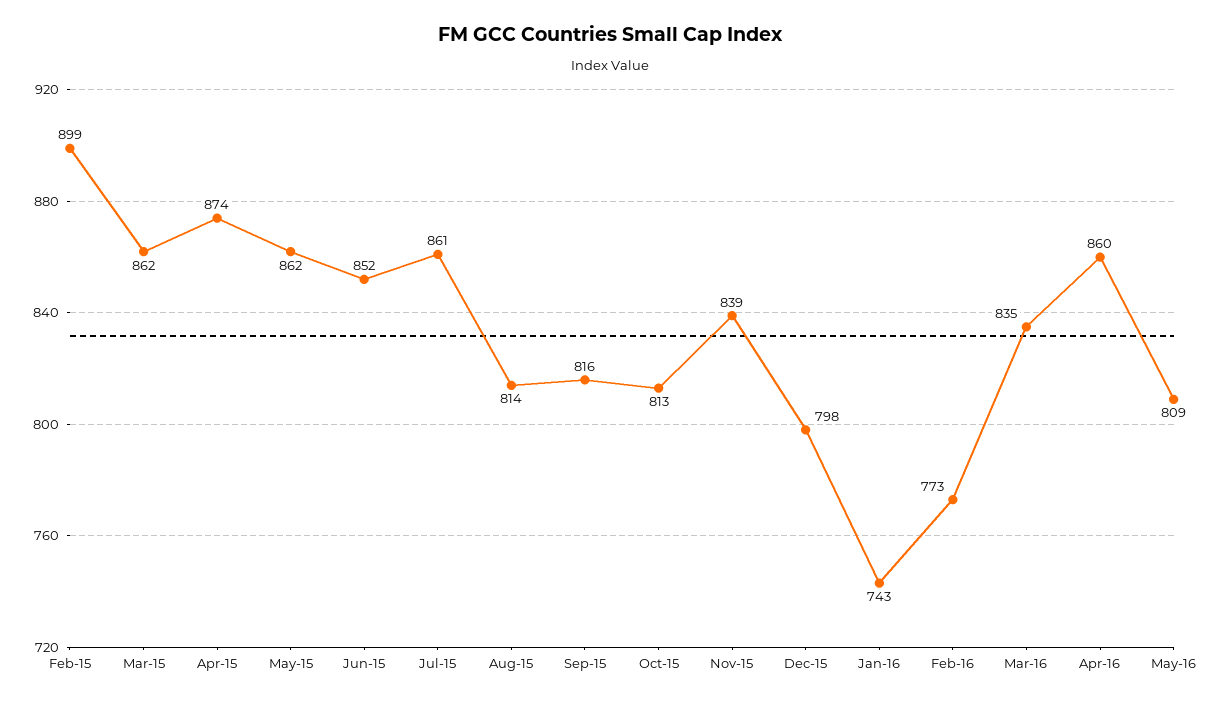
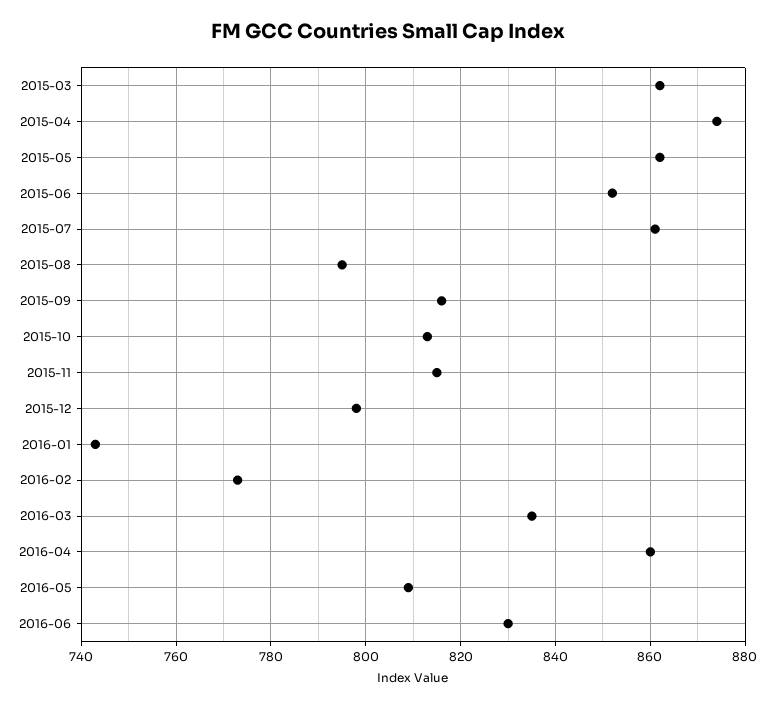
Feb-15: 899 -> none
Aug-15: 814 -> 795
Nov-15: 839 -> 815
2016-06: none -> 830

